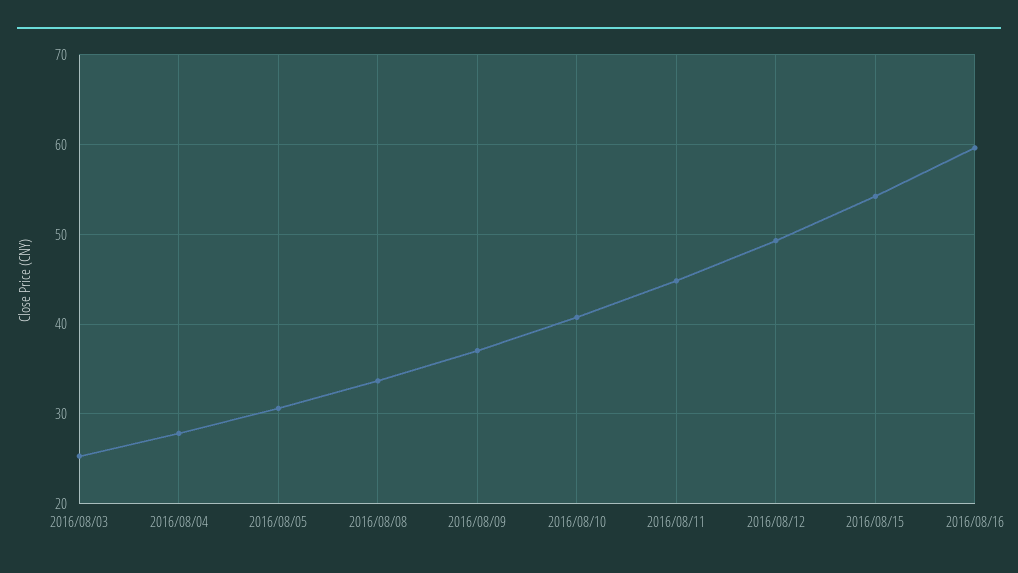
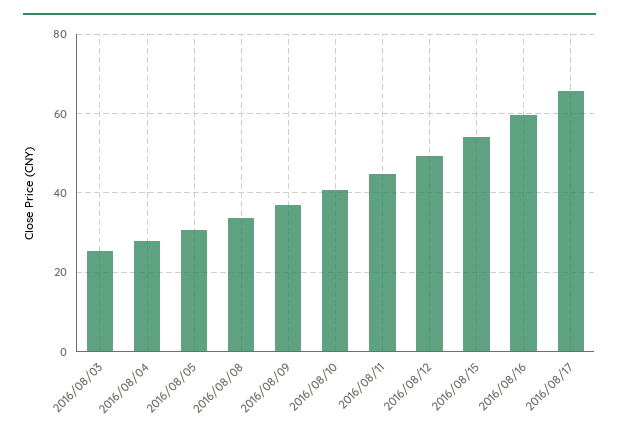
2016/08/17: none -> 66

